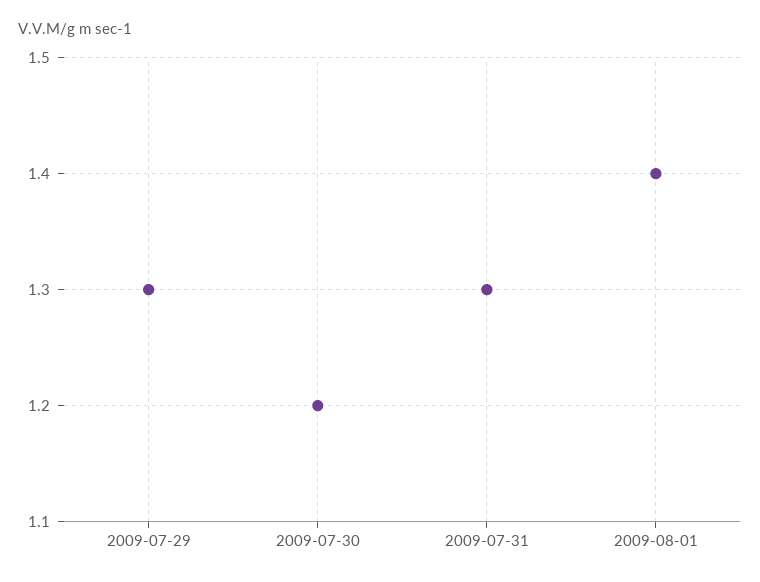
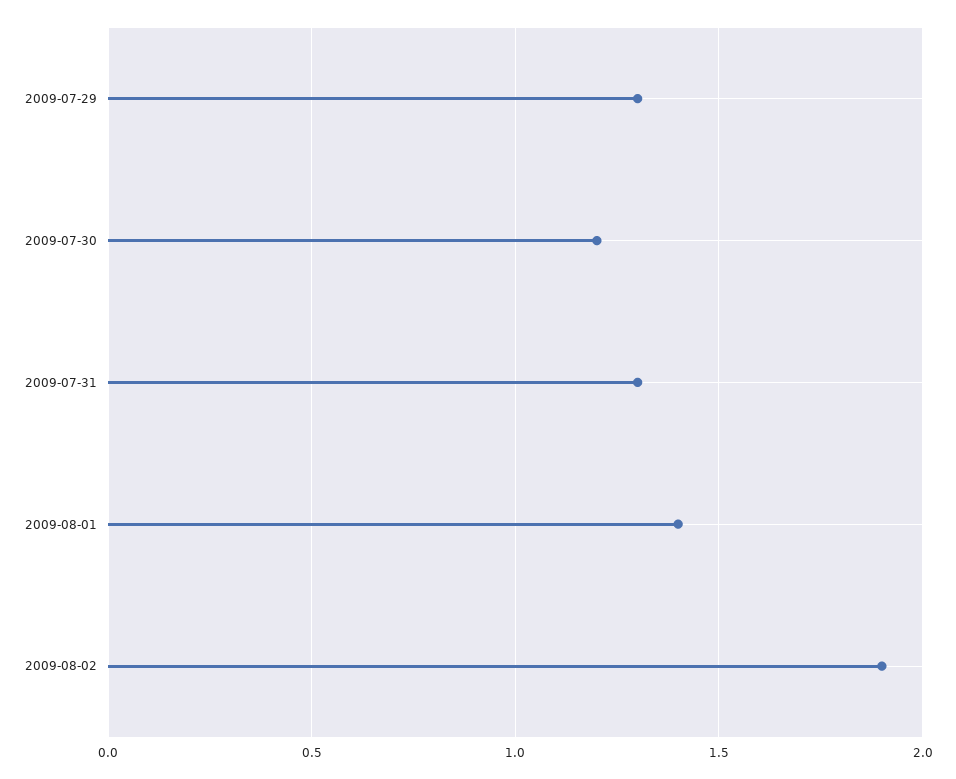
2009-08-02: none -> 1.9

